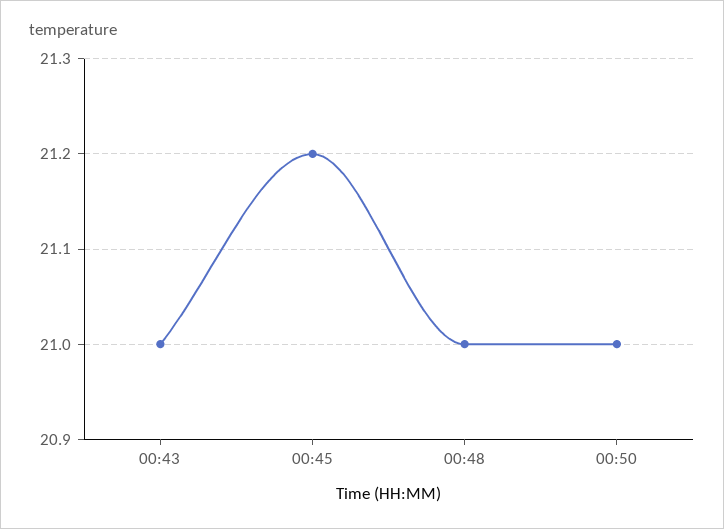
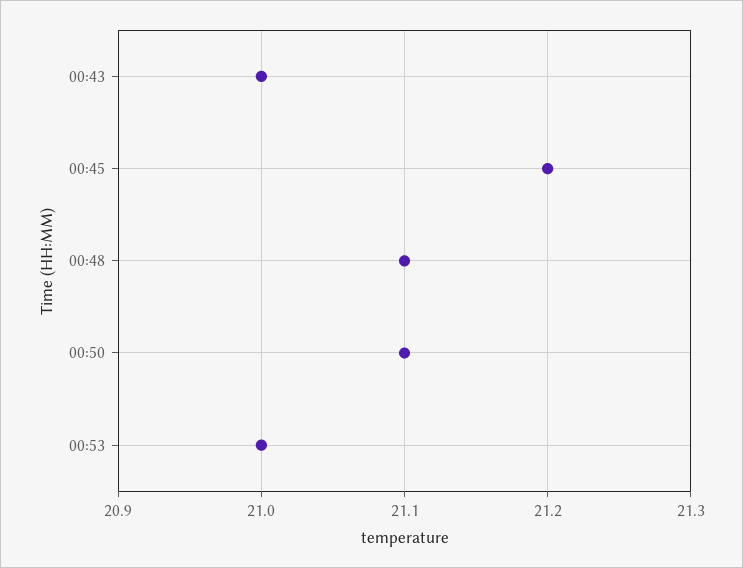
00:48: 21 -> 21.1
00:50: 21 -> 21.1
00:53: none -> 21

